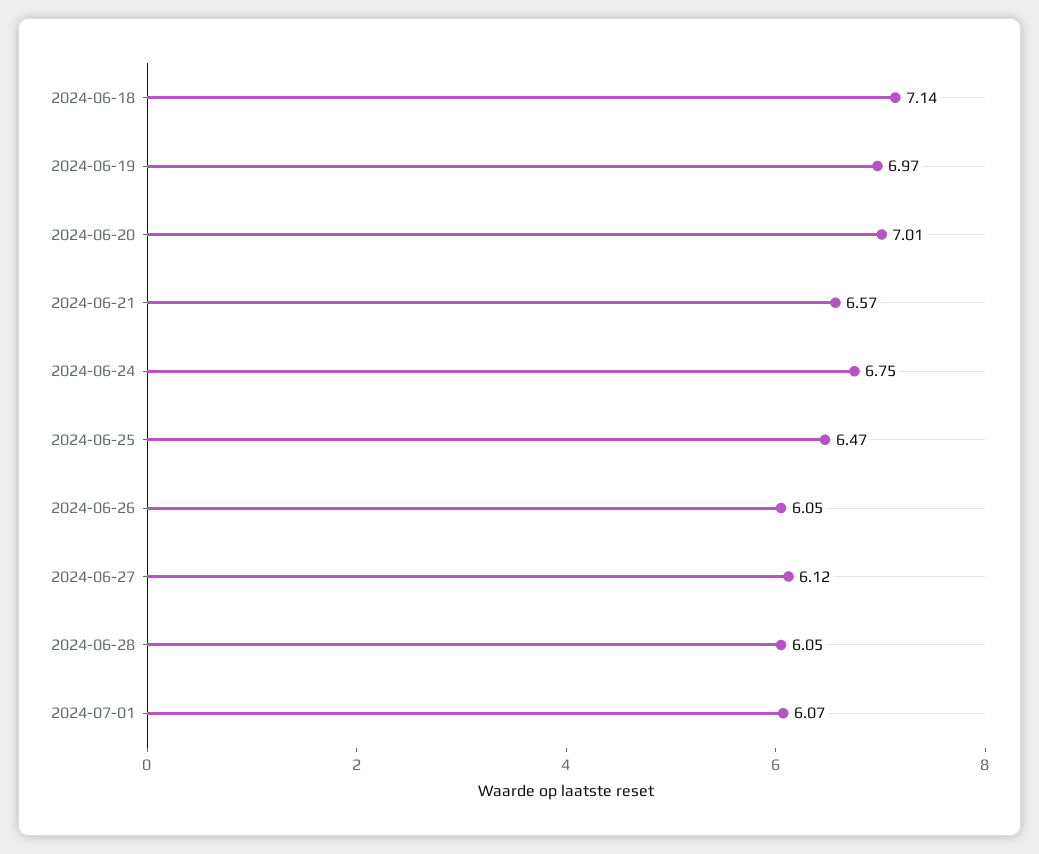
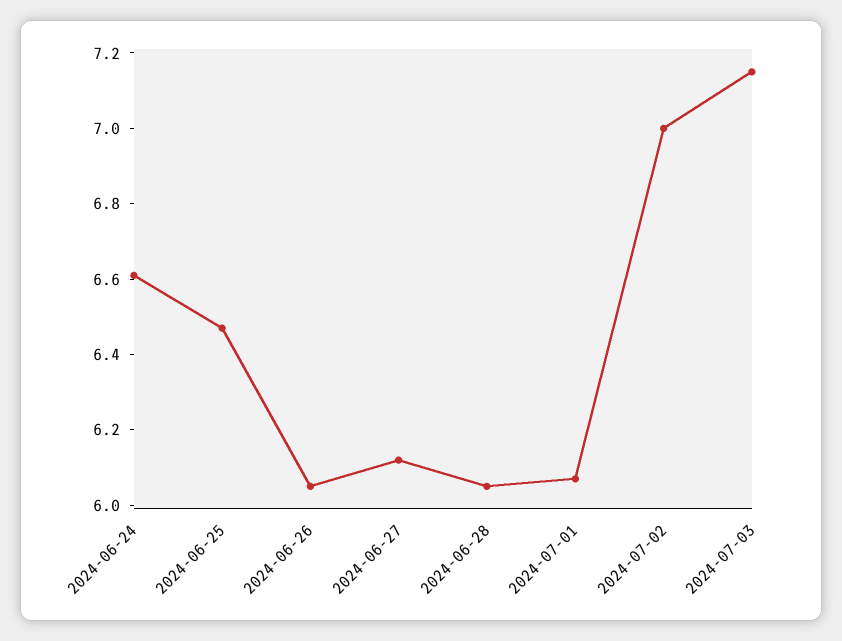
2024-06-18: 7.14 -> none
2024-06-19: 6.97 -> none
2024-06-20: 7.01 -> none
2024-06-21: 6.57 -> none
2024-06-24: 6.75 -> 6.6
2024-07-02: none -> 7
2024-07-03: none -> 7.15

